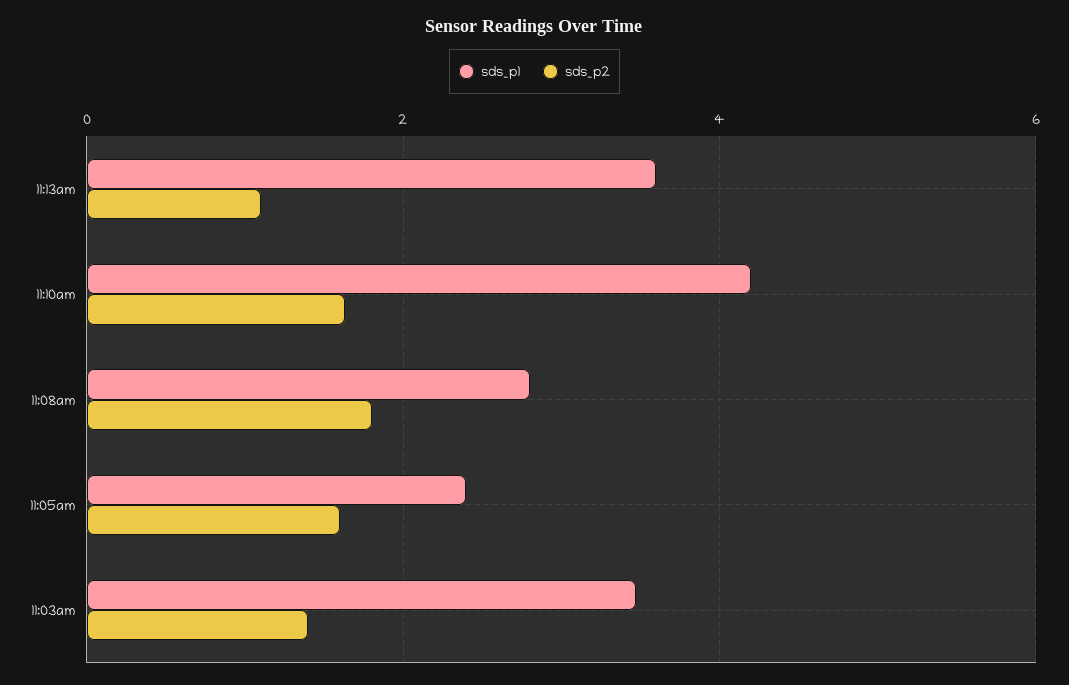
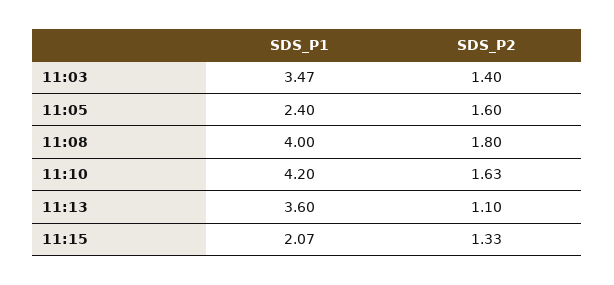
sds_p1, 11:08am: 2.8 -> 4
sds_p1, 11:15: none -> 2.07
sds_p2, 11:15: none -> 1.33

